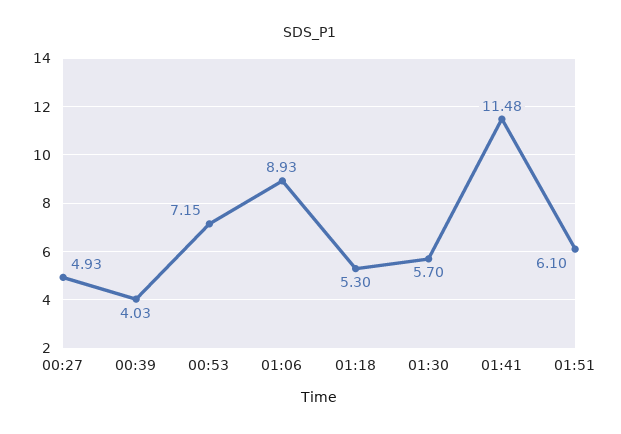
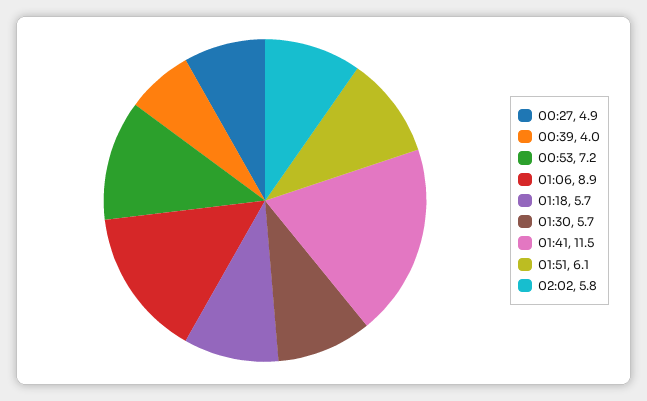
01:18: 5.3 -> 5.7
02:02: none -> 5.8

